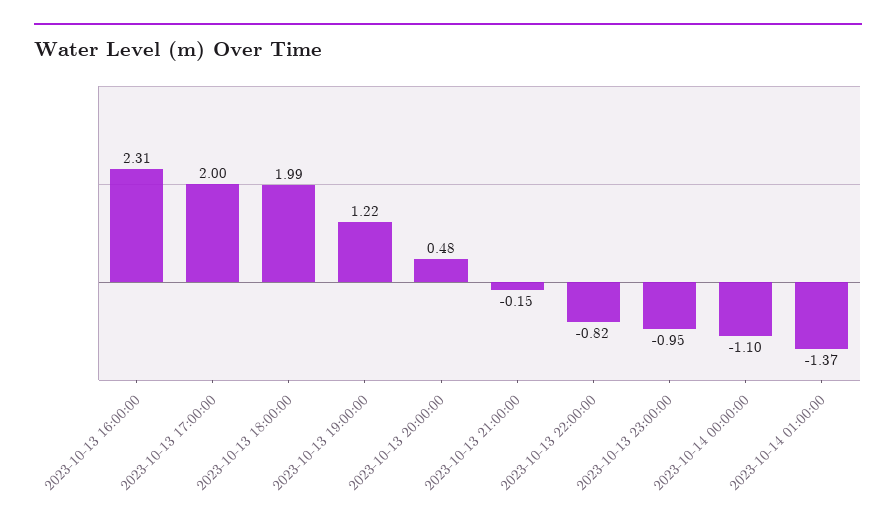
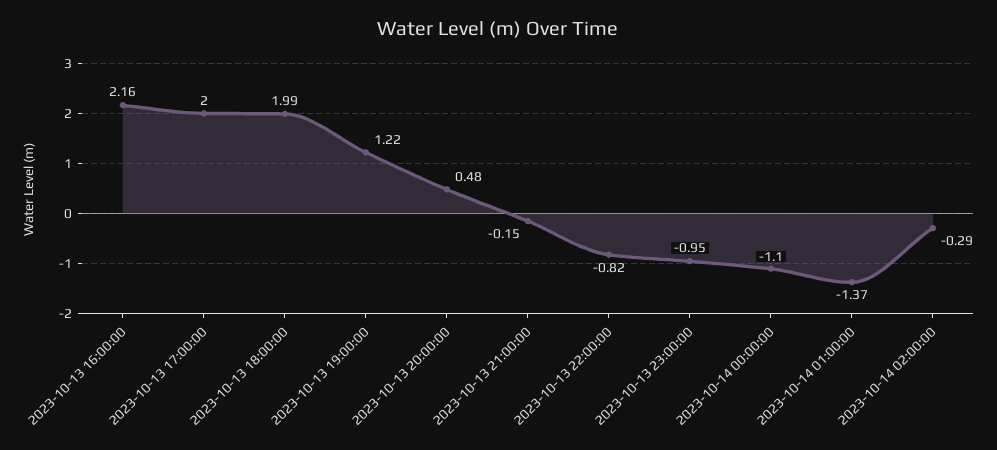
2023-10-13 16:00:00: 2.31 -> 2.16
2023-10-14 02:00:00: none -> -0.29

